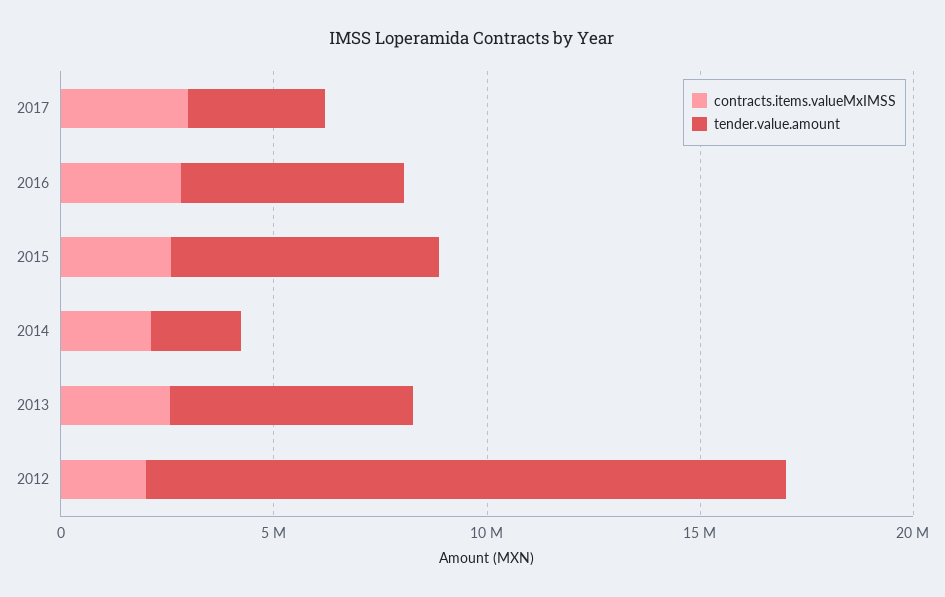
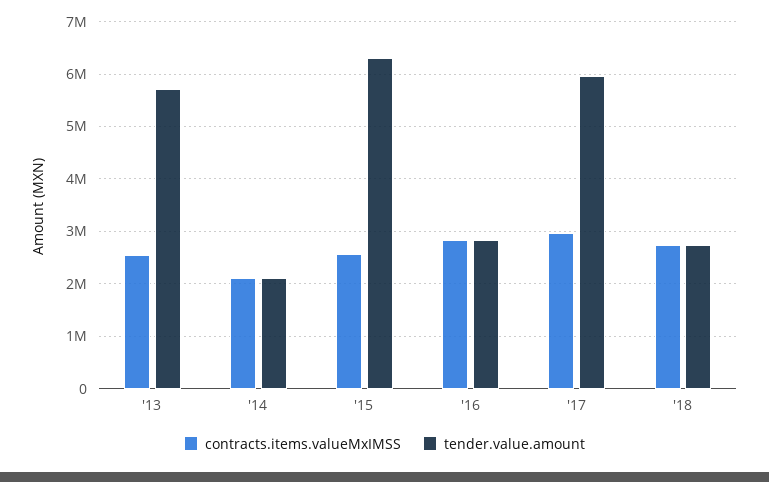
tender.value.amount, 2017: 3000000 -> 6000000
tender.value.amount, 2016: 5000000 -> 2800000
contracts.items.valueMxIMSS, 2012: 2000000 -> none
tender.value.amount, 2012: 15000000 -> none
contracts.items.valueMxIMSS, '18: none -> 2800000
tender.value.amount, '18: none -> 2800000

